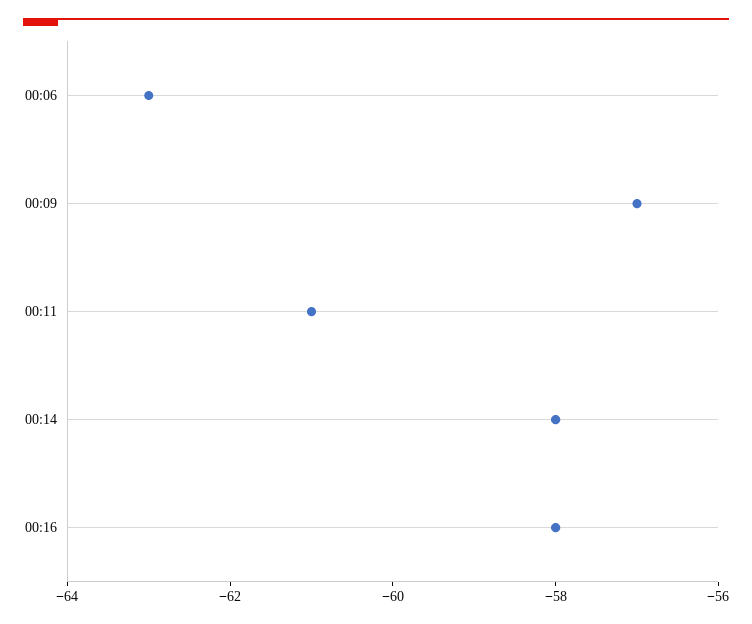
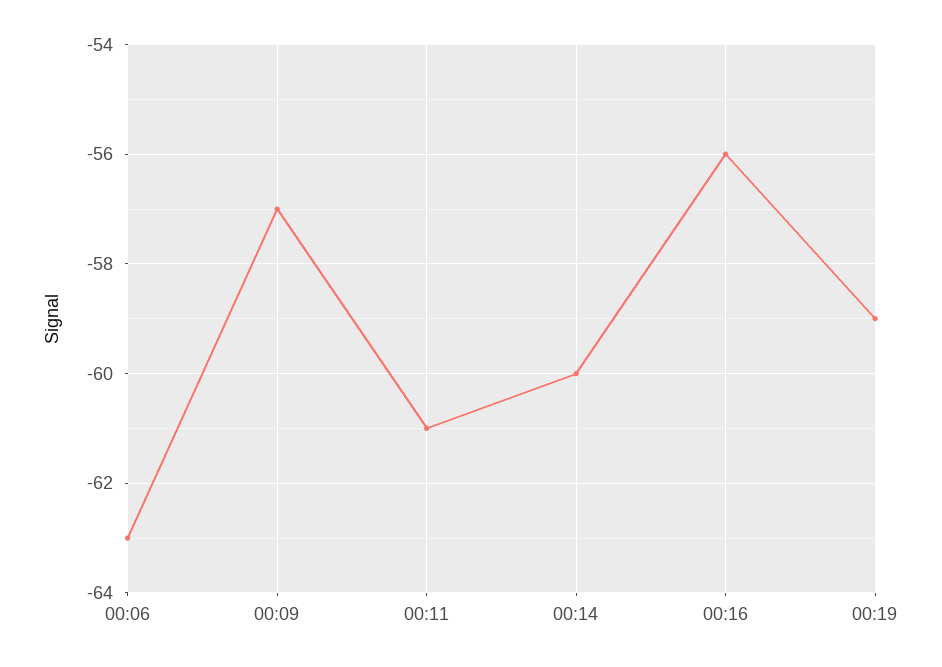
00:14: -58 -> -60
00:16: -58 -> -56
00:19: none -> -59

